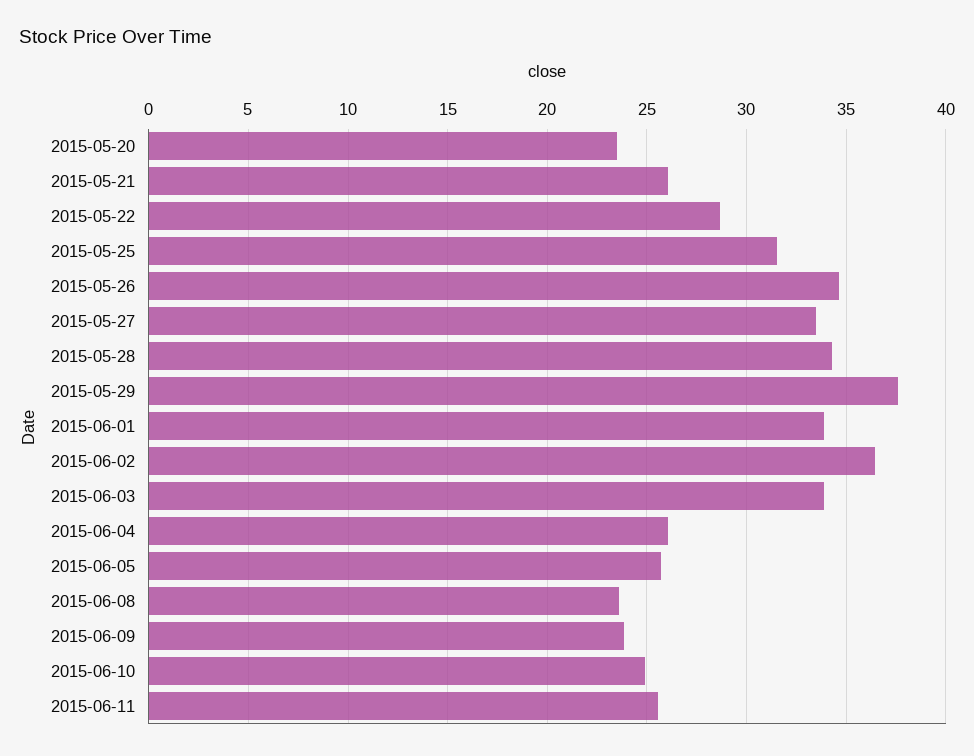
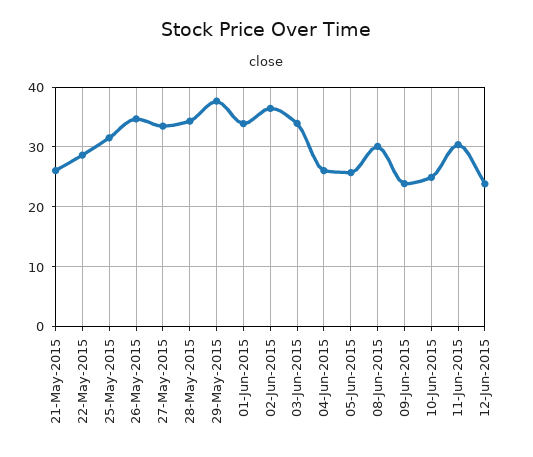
2015-05-20: 23.5 -> none
2015-06-08: 23.5 -> 30
2015-06-11: 25.5 -> 30
12-Jun-2015: none -> 24

